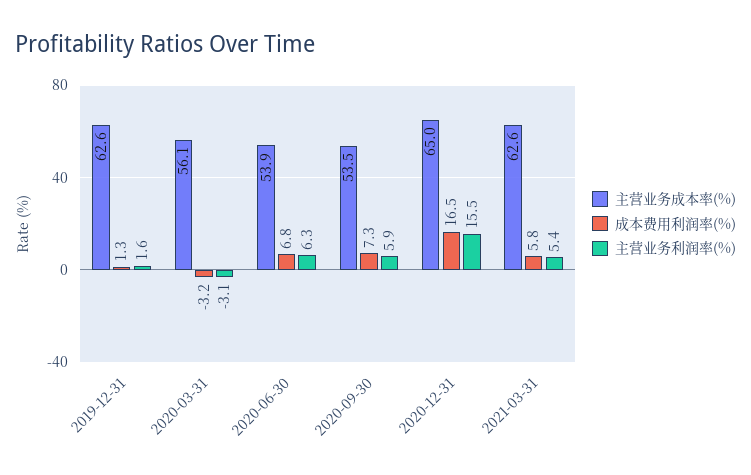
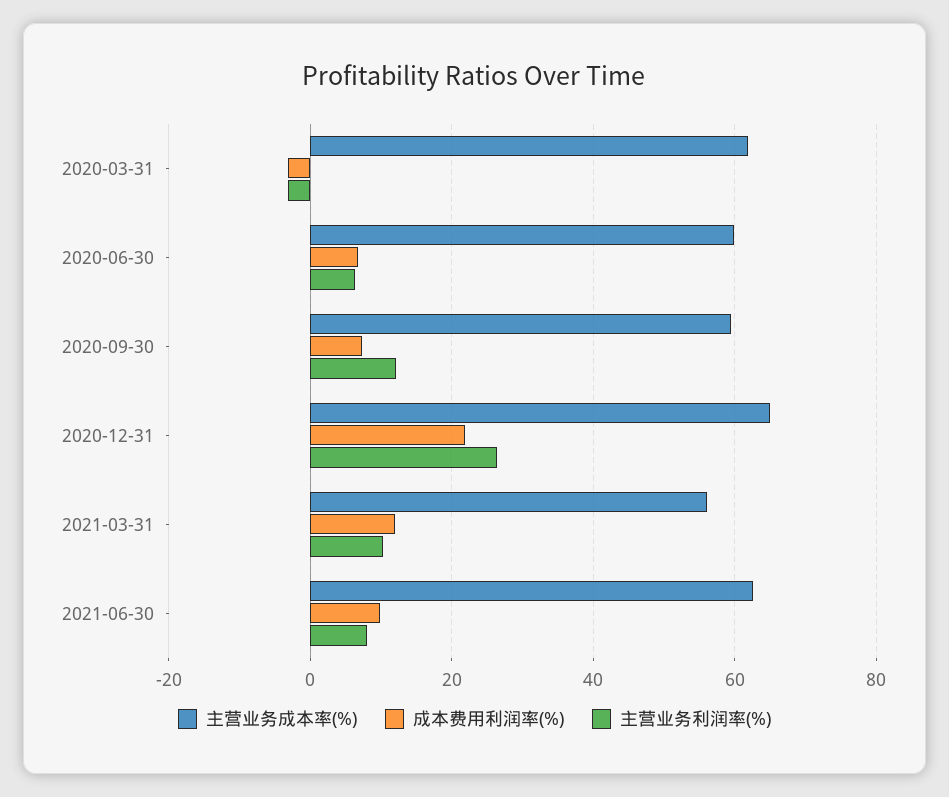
主营业务成本率(%), 2019-12-31: 62.6 -> none
成本费用利润率(%), 2019-12-31: 1.3 -> none
主营业务利润率(%), 2019-12-31: 1.6 -> none
主营业务成本率(%), 2020-03-31: 56.1 -> 62
主营业务成本率(%), 2020-06-30: 53.9 -> 60
主营业务成本率(%), 2020-09-30: 53.5 -> 60
主营业务利润率(%), 2020-09-30: 5.9 -> 12
成本费用利润率(%), 2020-12-31: 16.5 -> 22
主营业务利润率(%), 2020-12-31: 15.5 -> 26
主营业务成本率(%), 2021-03-31: 62.6 -> 56
成本费用利润率(%), 2021-03-31: 5.8 -> 12
主营业务利润率(%), 2021-03-31: 5.4 -> 10
主营业务成本率(%), 2021-06-30: none -> 62
成本费用利润率(%), 2021-06-30: none -> 10
主营业务利润率(%), 2021-06-30: none -> 8

